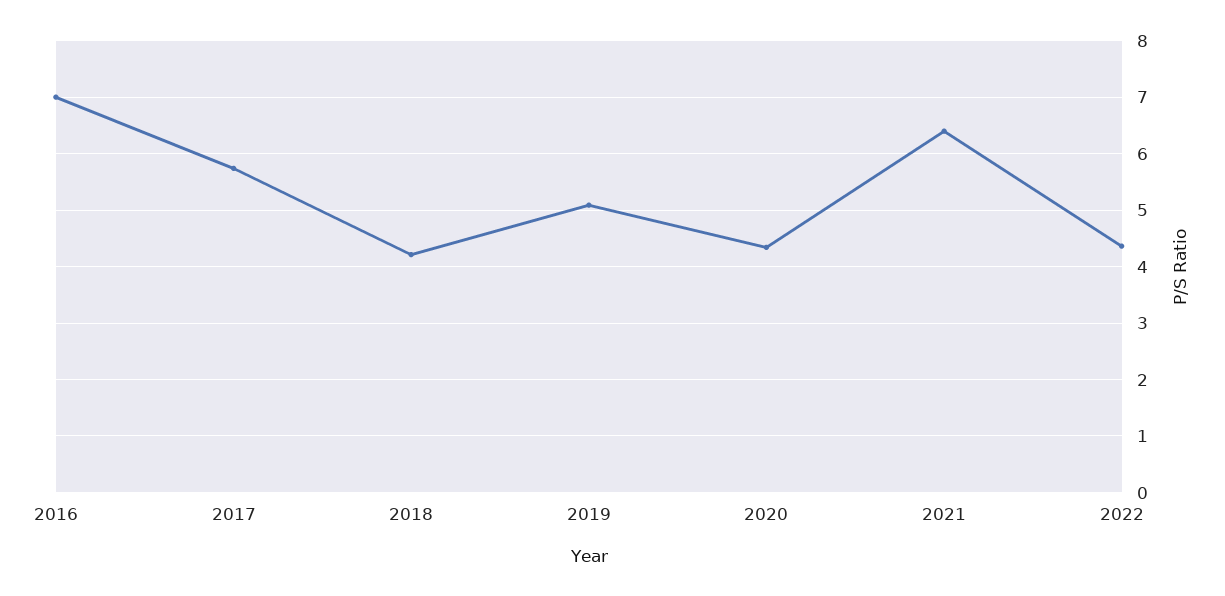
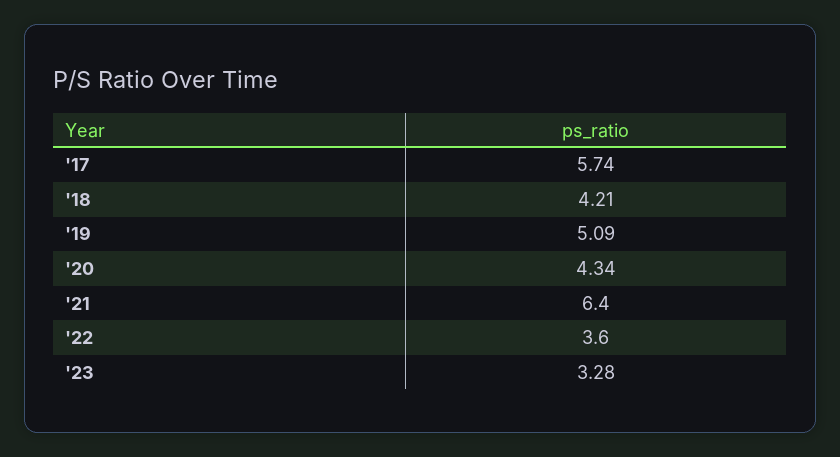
2016: 7 -> none
2022: 4.4 -> 3.6
'23: none -> 3.28

